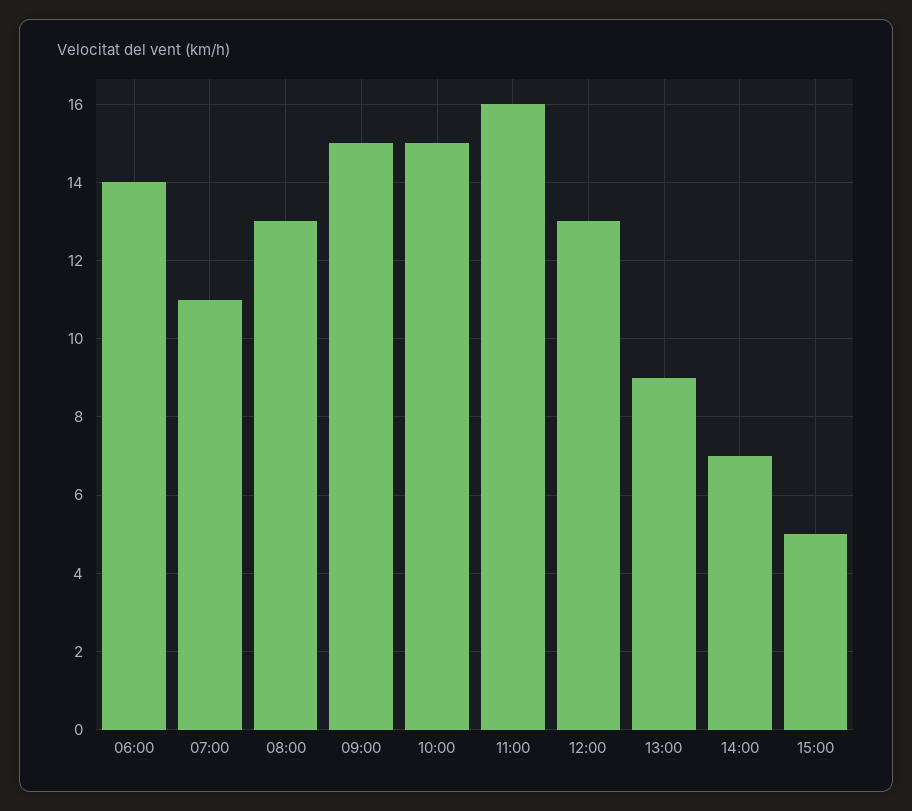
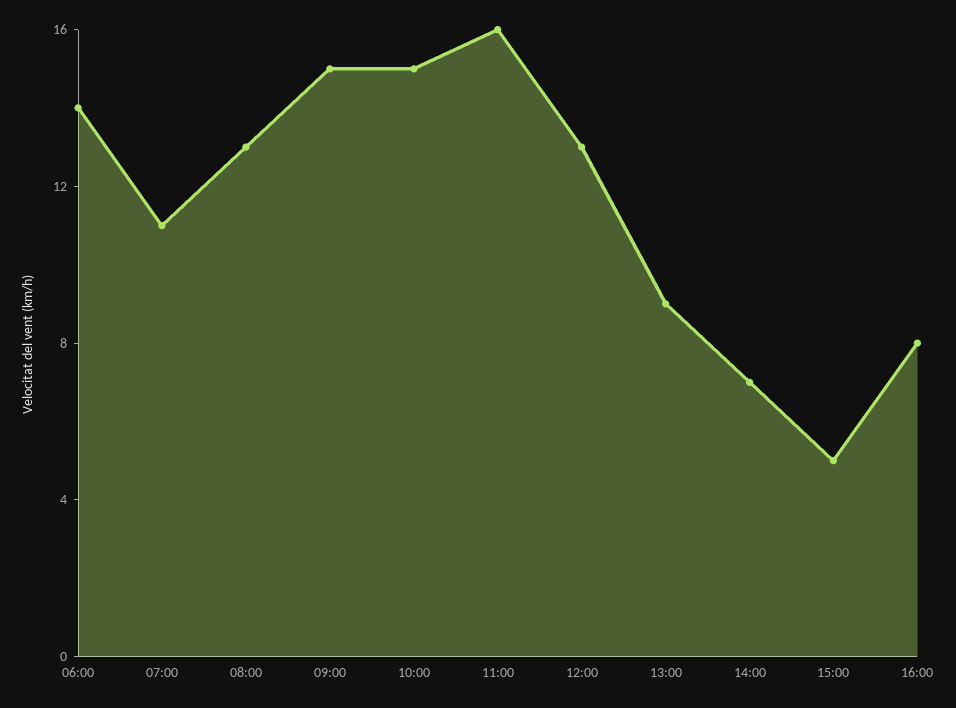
16:00: none -> 8

